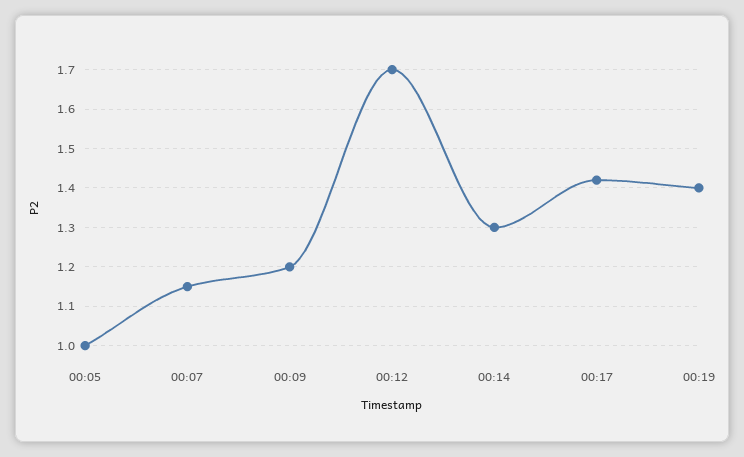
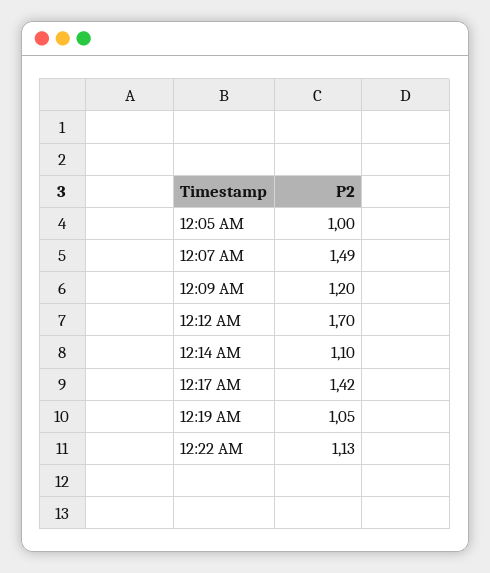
00:07: 1.15 -> 1.49
00:14: 1.3 -> 1.1
00:19: 1.4 -> 1.05
12:22 AM: none -> 1.13

